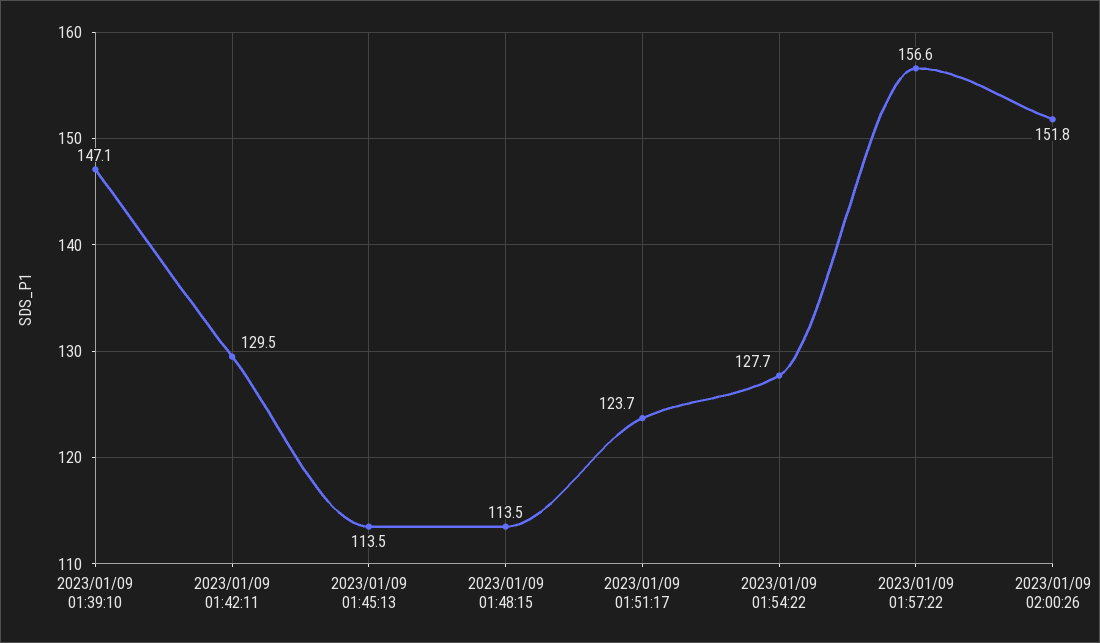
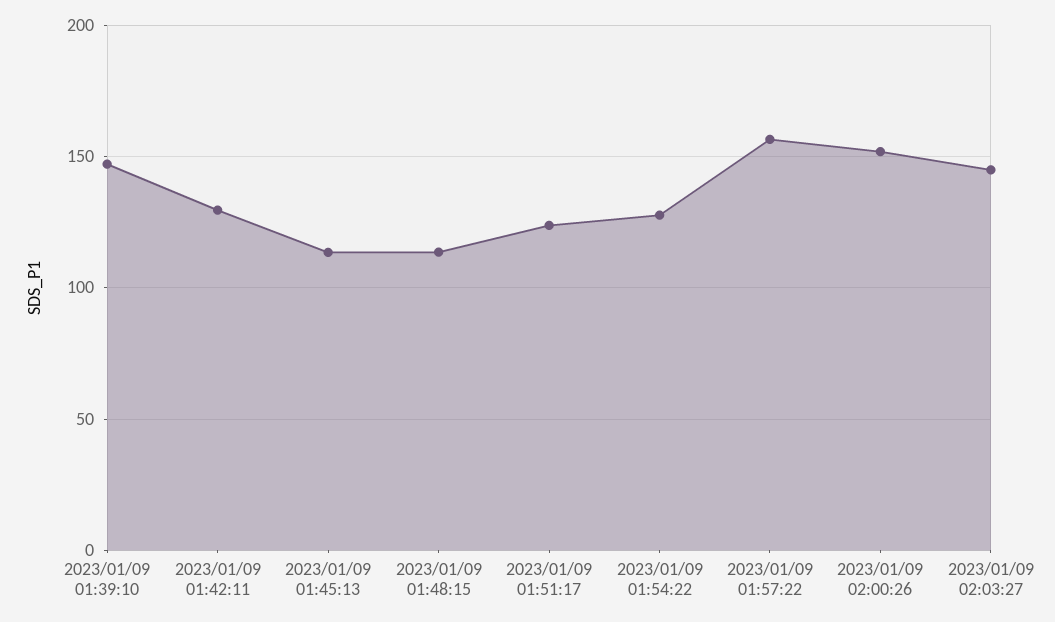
2023/01/09 02:03:27: none -> 145

